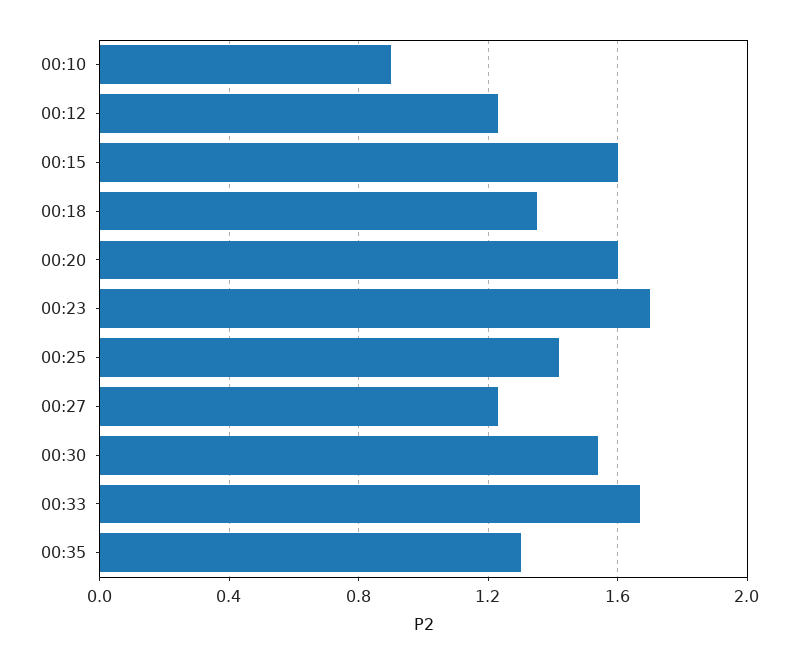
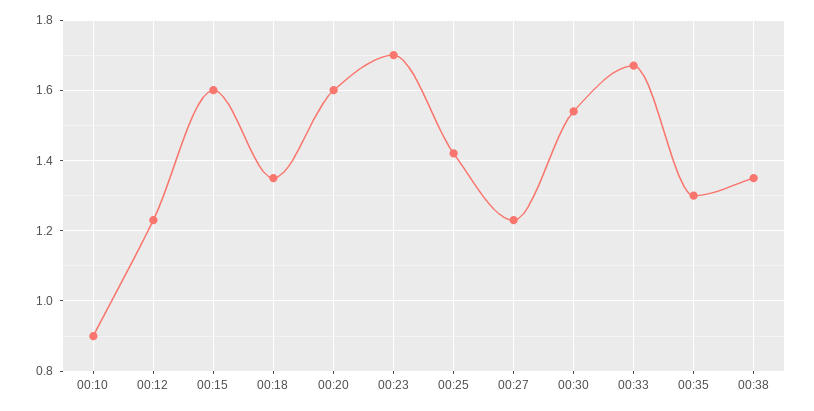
00:38: none -> 1.35

